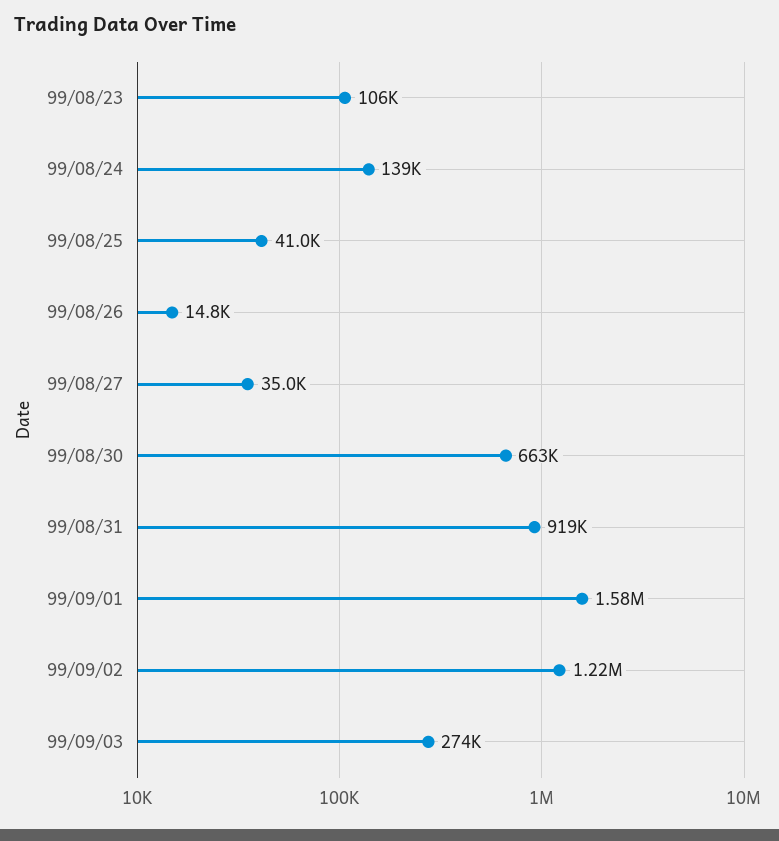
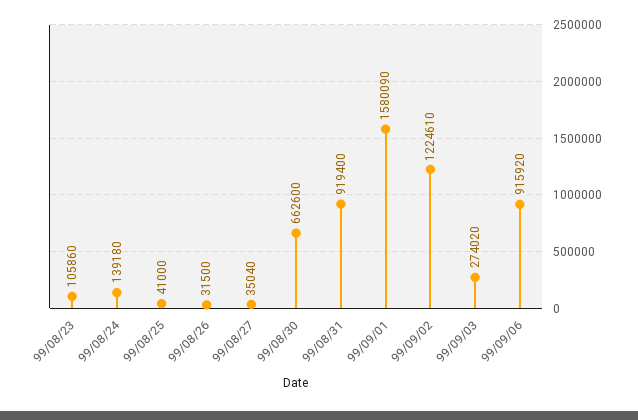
99/08/26: 14800 -> 31500
99/09/06: none -> 915920

